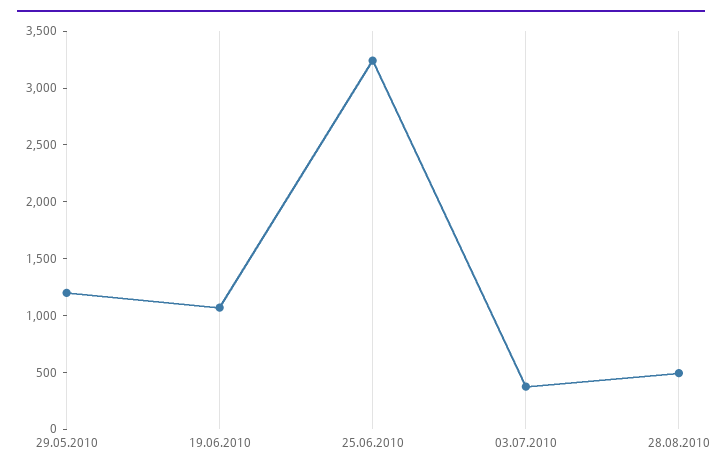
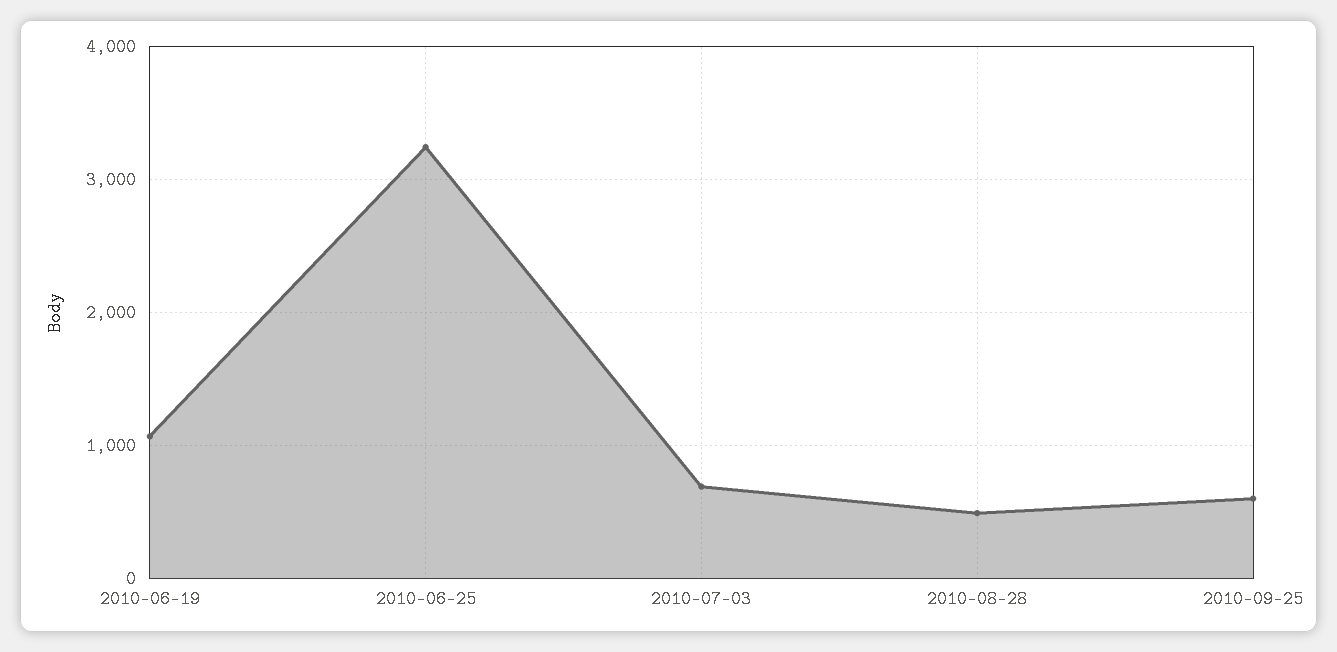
29.05.2010: 1200 -> none
03.07.2010: 400 -> 700
2010-09-25: none -> 600

